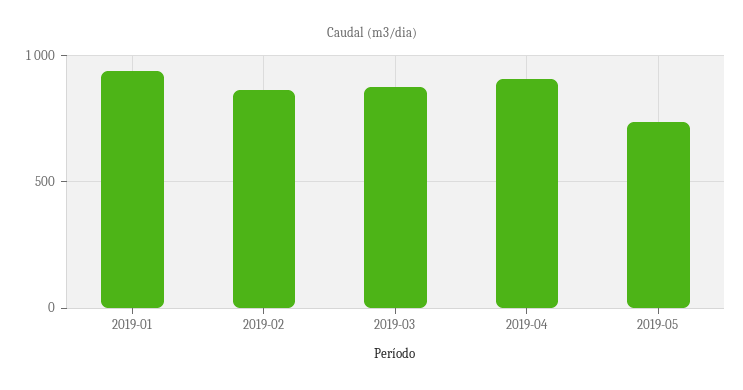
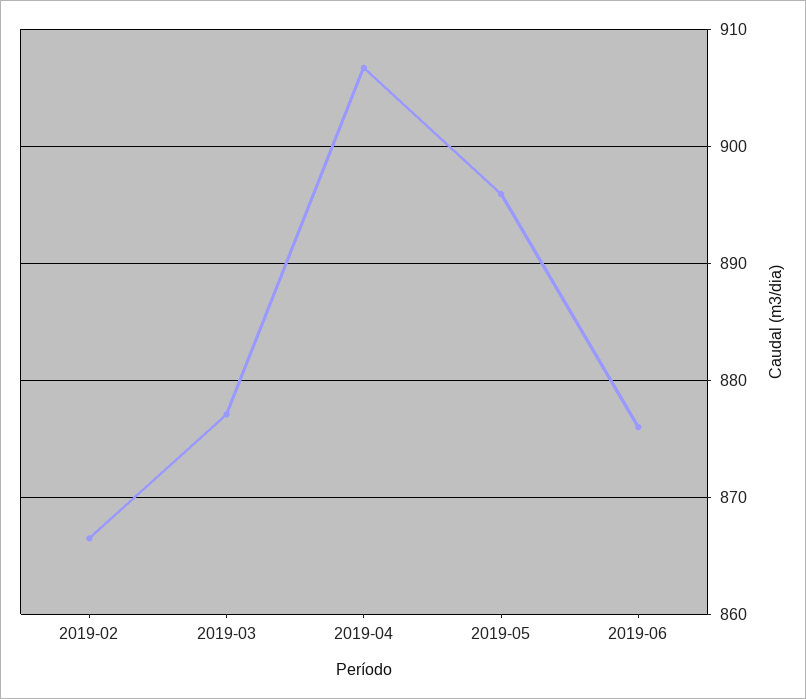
2019-01: 950 -> none
2019-05: 750 -> 896
2019-06: none -> 876

